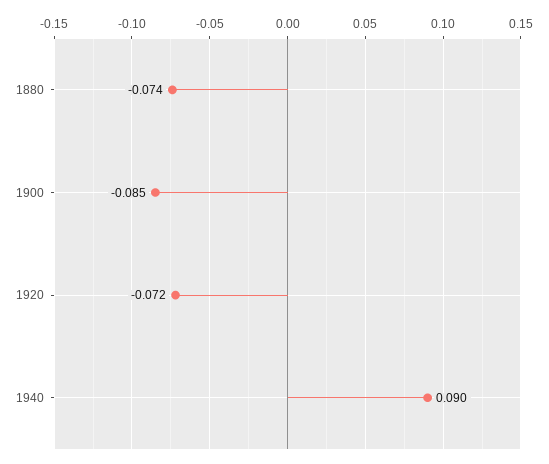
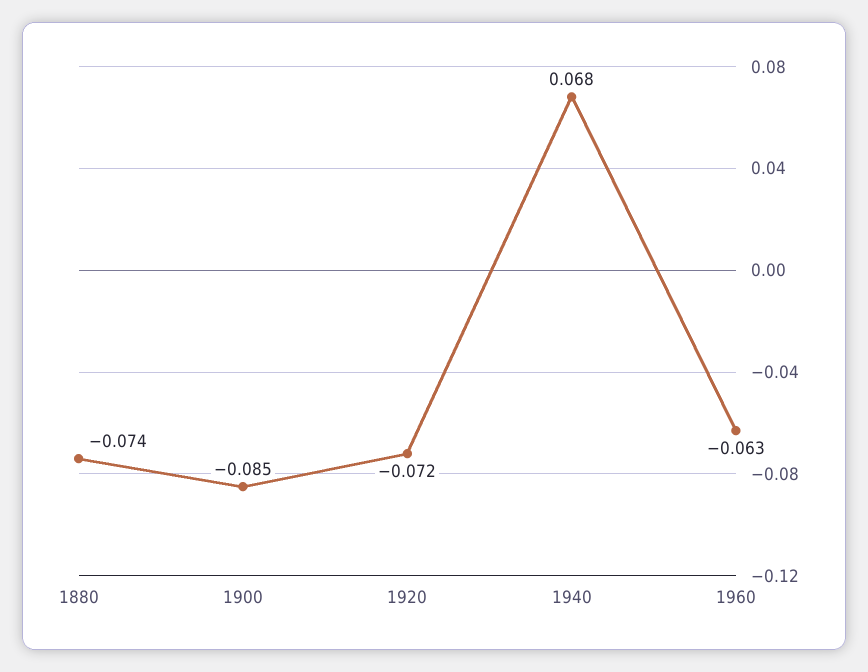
1940: 0.09 -> 0.068
1960: none -> -0.063

